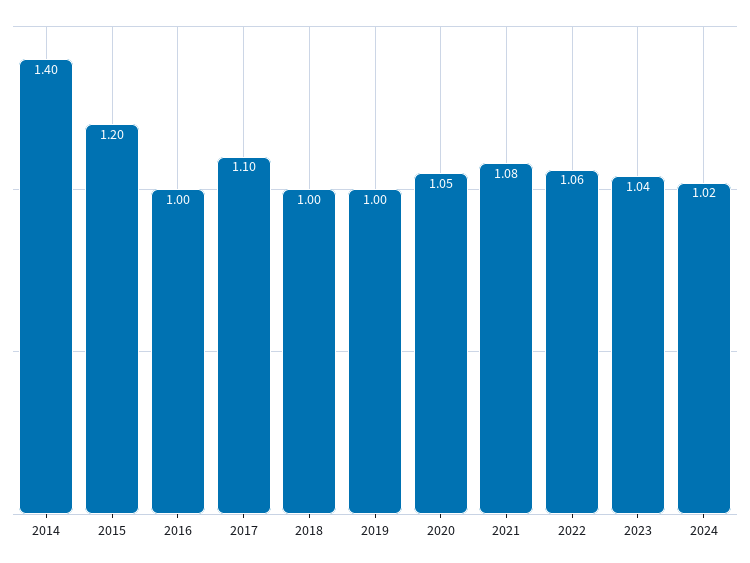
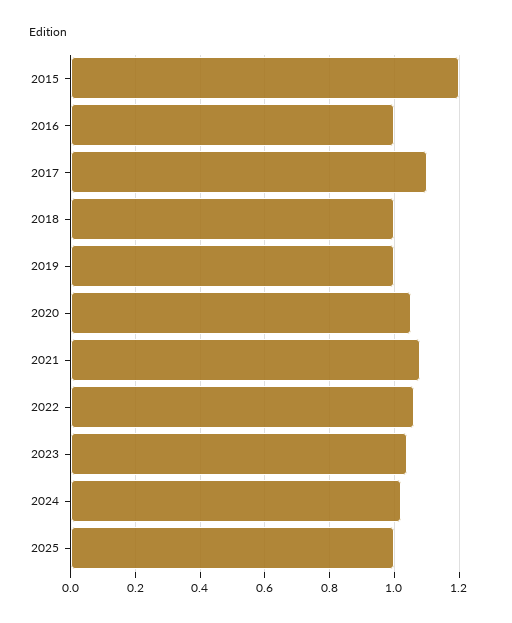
2014: 1.4 -> none
2025: none -> 1

